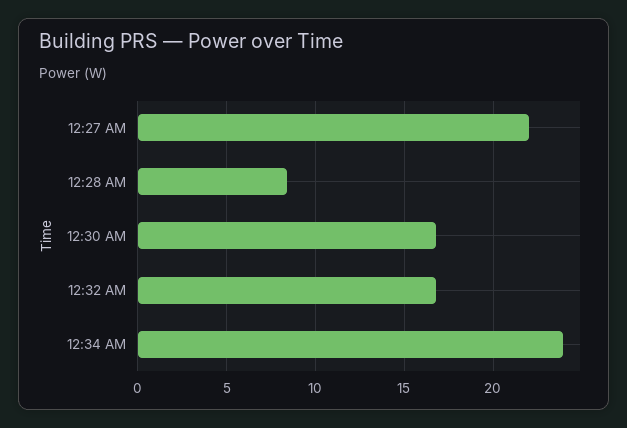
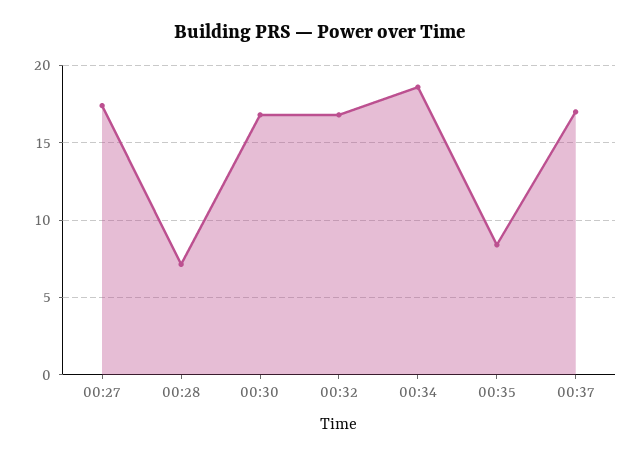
12:27 AM: 22 -> 17.5
12:28 AM: 8.5 -> 7
12:34 AM: 24 -> 18.5
00:35: none -> 8.5
00:37: none -> 17

